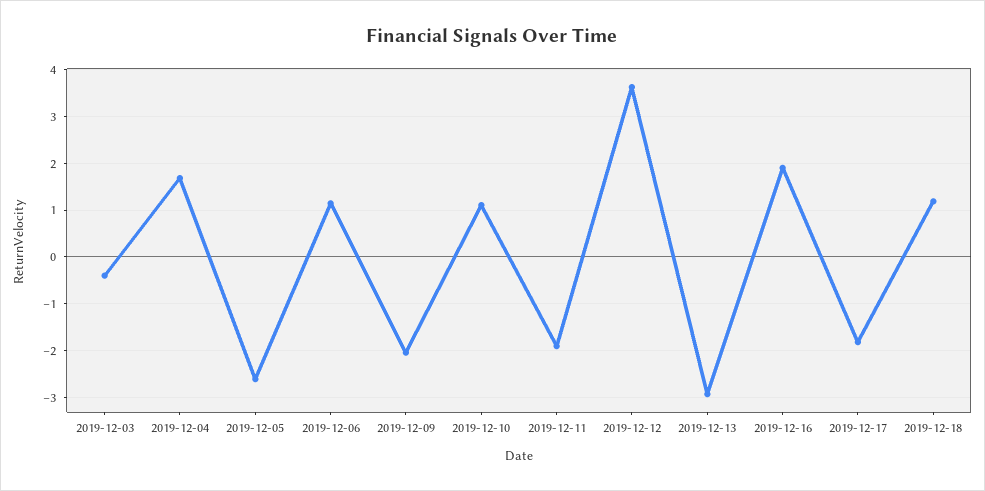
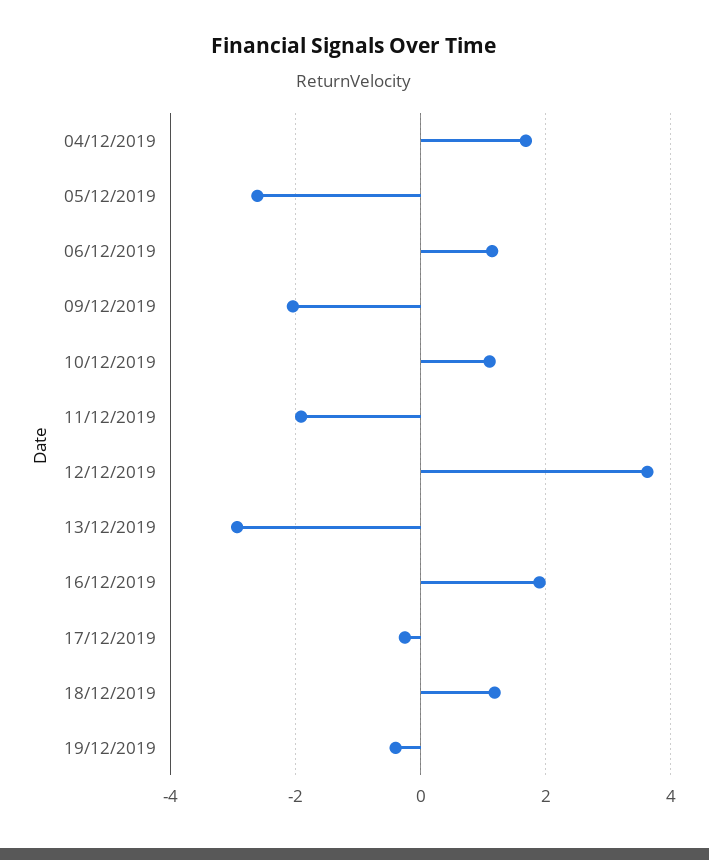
2019-12-03: -0.4 -> none
2019-12-17: -1.8 -> -0.2
19/12/2019: none -> -0.4

